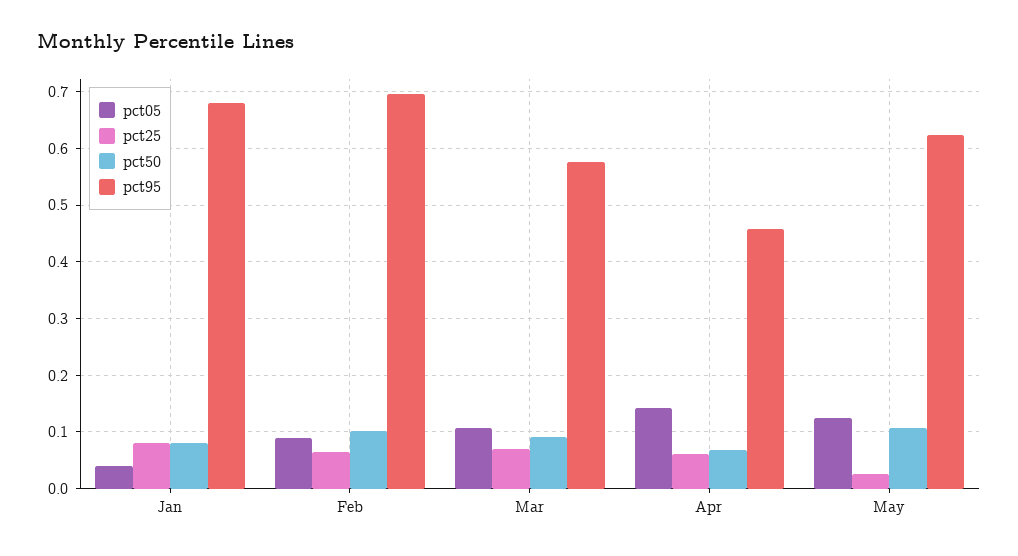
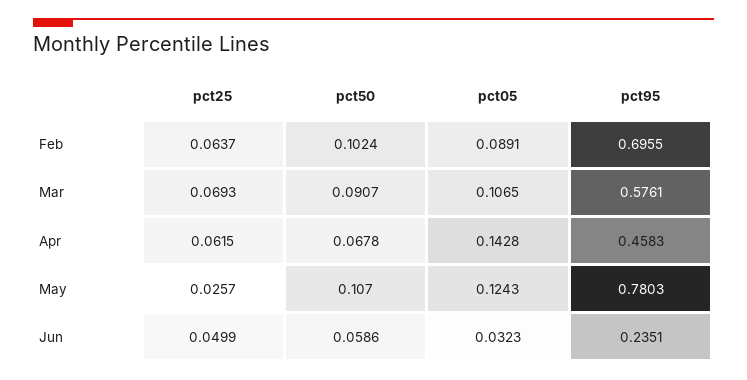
pct05, Jan: 0.04 -> none
pct25, Jan: 0.08 -> none
pct50, Jan: 0.08 -> none
pct95, Jan: 0.68 -> none
pct95, May: 0.62 -> 0.7803
pct25, Jun: none -> 0.0499
pct50, Jun: none -> 0.0586
pct05, Jun: none -> 0.0323
pct95, Jun: none -> 0.2351

